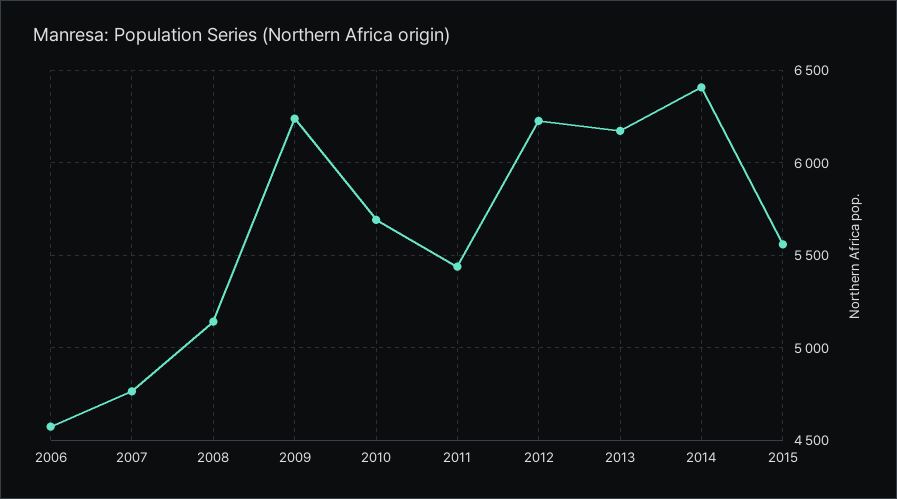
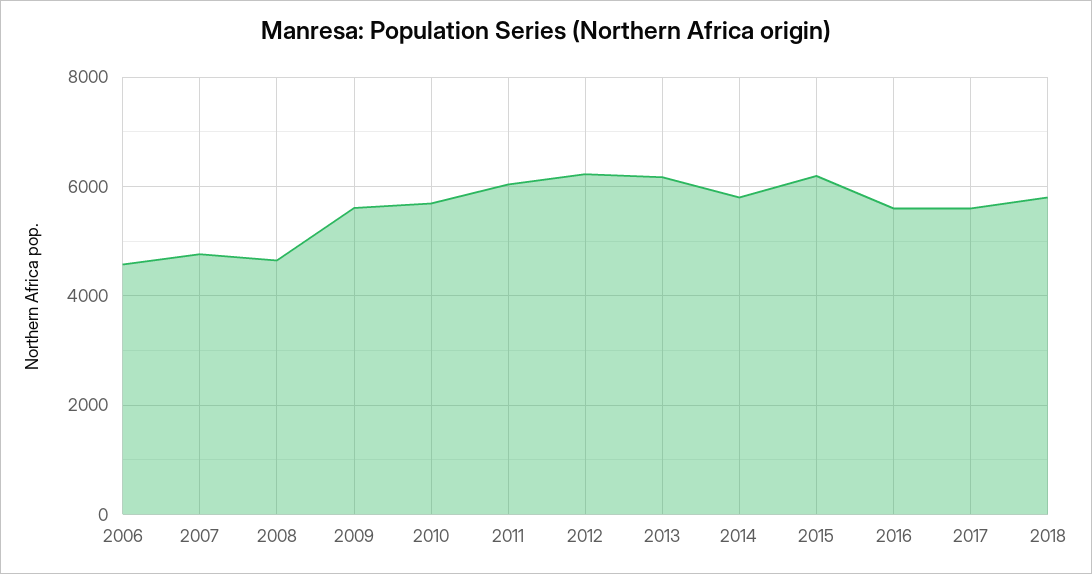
2008: 5150 -> 4600
2009: 6250 -> 5600
2011: 5450 -> 6000
2014: 6400 -> 5800
2015: 5550 -> 6200
2016: none -> 5600
2017: none -> 5600
2018: none -> 5800

